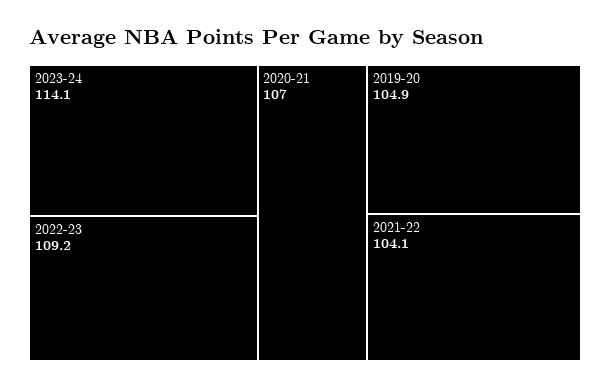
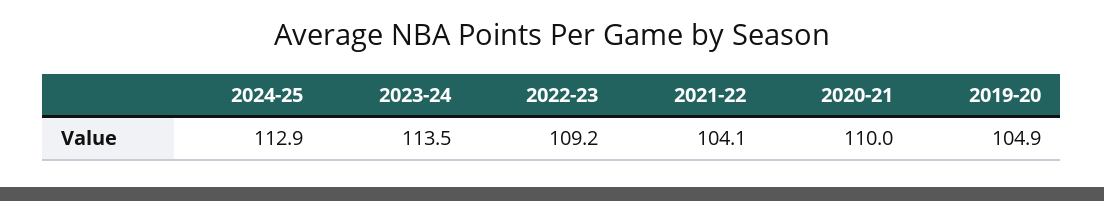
2023-24: 114.1 -> 113.5
2020-21: 107 -> 110
2024-25: none -> 112.9

